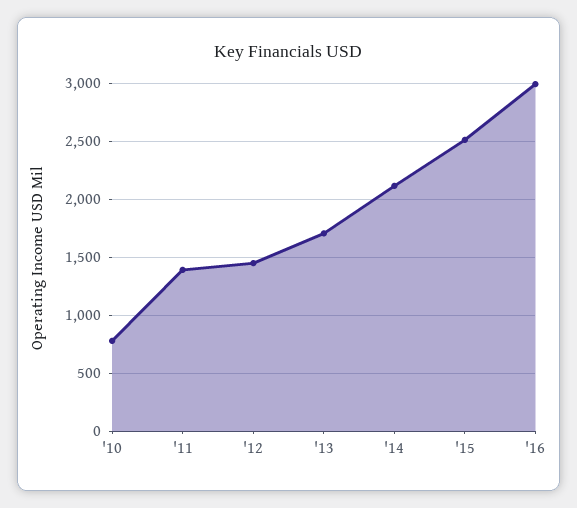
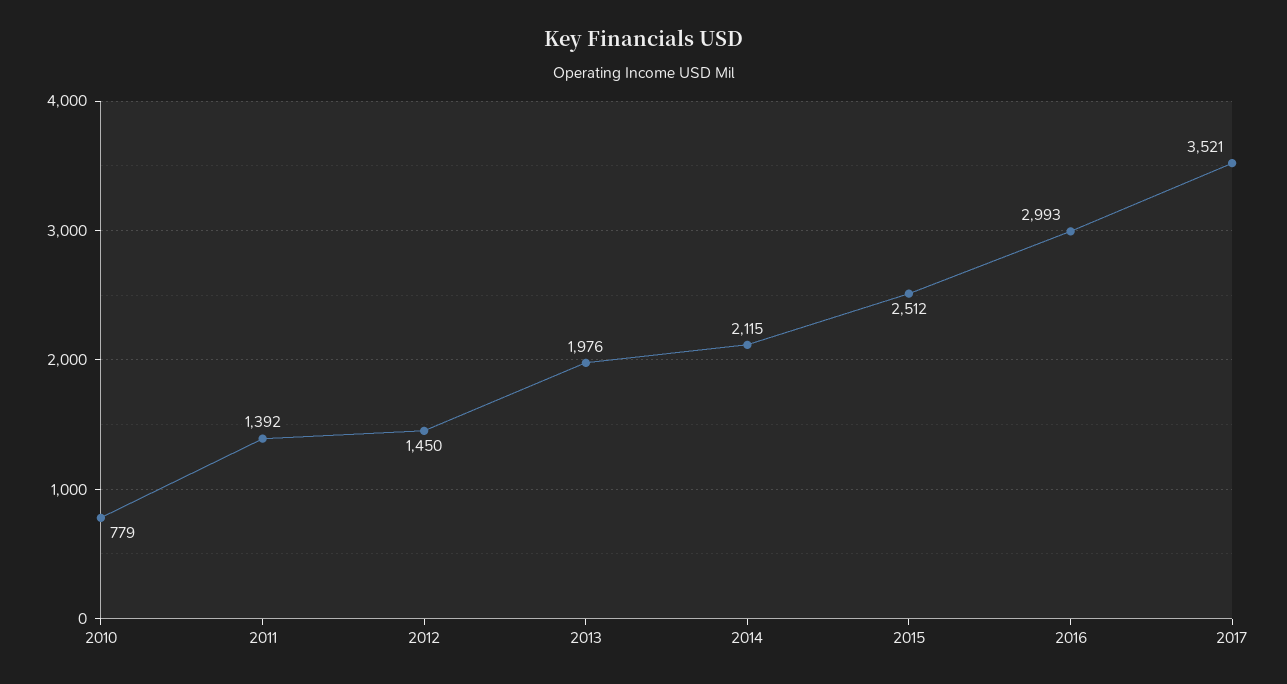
'13: 1700 -> 1976
2017: none -> 3521

